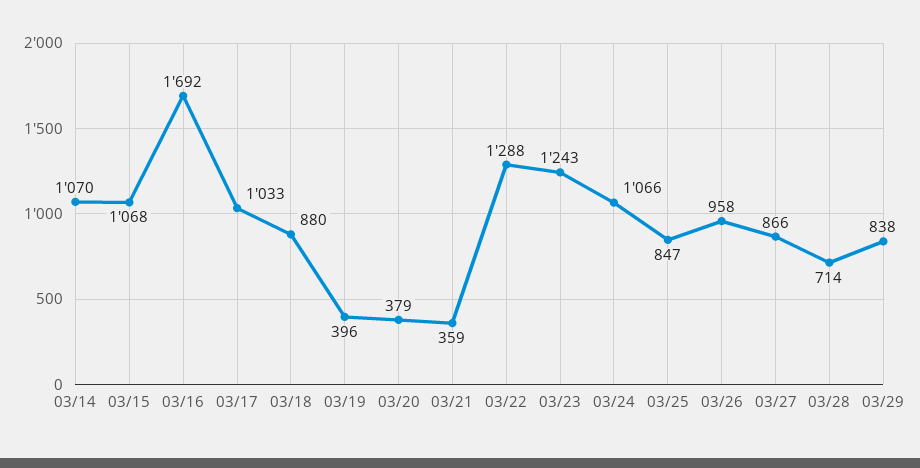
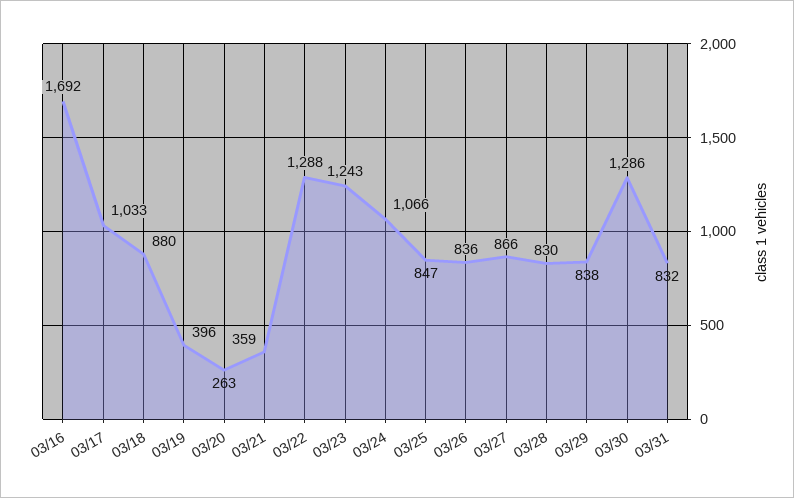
03/14: 1070 -> none
03/15: 1068 -> none
03/20: 379 -> 263
03/26: 958 -> 836
03/28: 714 -> 830
03/30: none -> 1286
03/31: none -> 832

